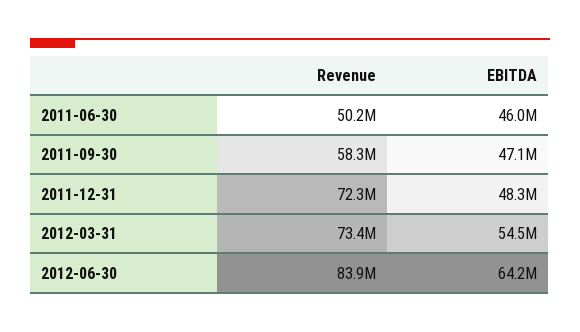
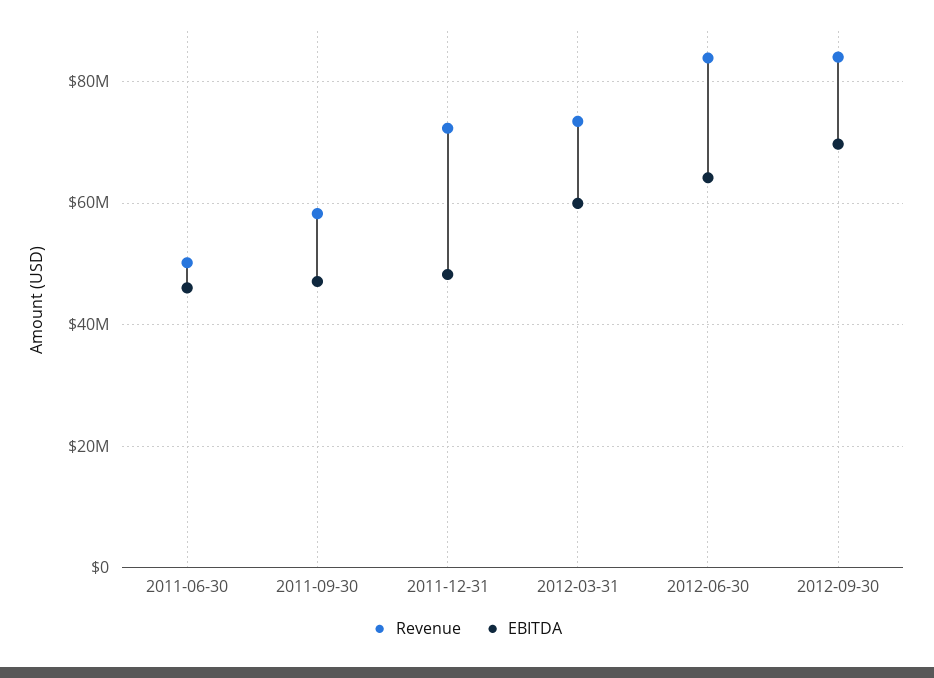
EBITDA, 2012-03-31: 54500000 -> 60000000
Revenue, 2012-09-30: none -> 84000000
EBITDA, 2012-09-30: none -> 70000000

